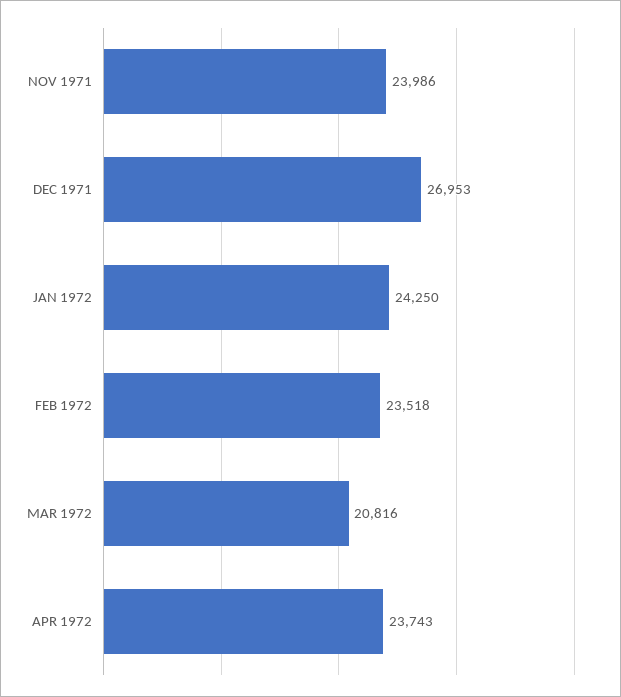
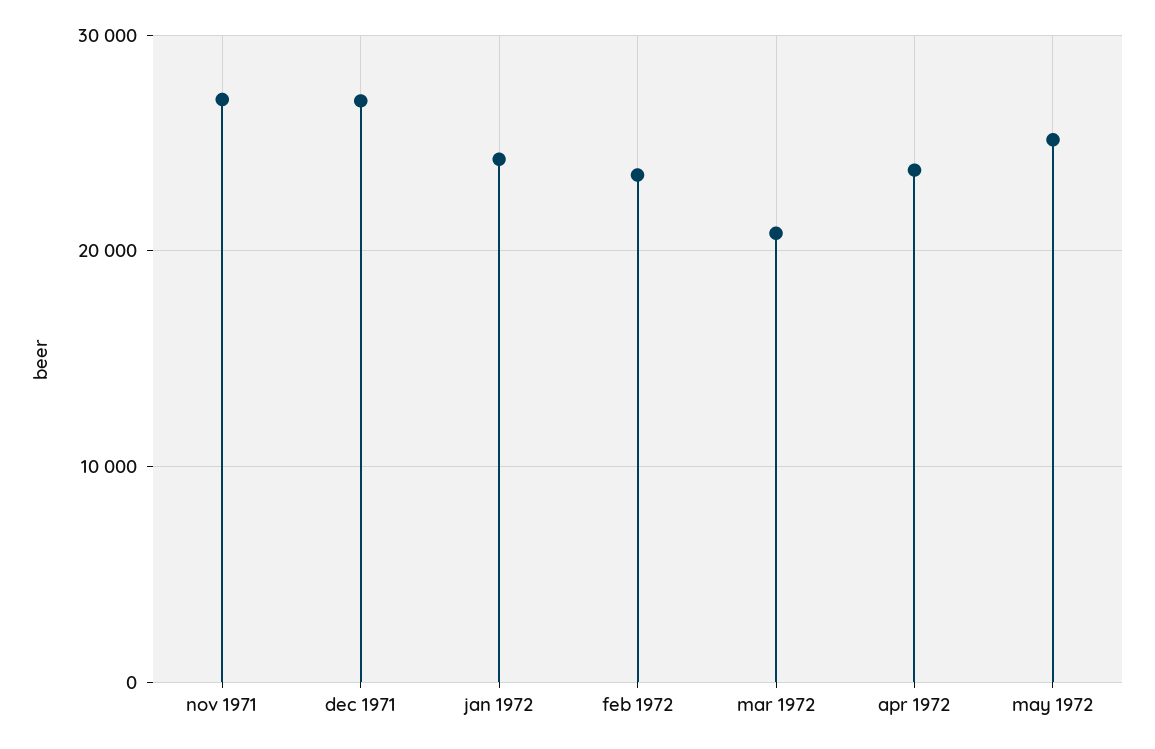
NOV 1971: 23986 -> 27000
may 1972: none -> 25000

